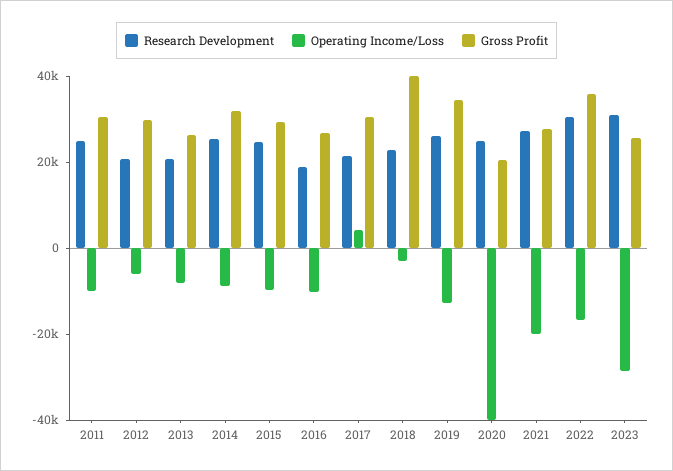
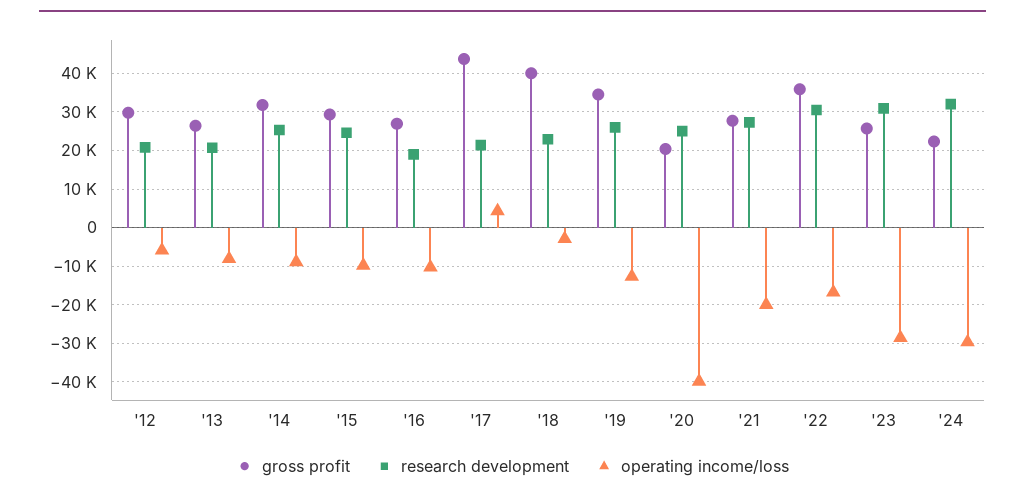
Research Development, 2011: 25000 -> none
Operating Income/Loss, 2011: -10000 -> none
Gross Profit, 2011: 30000 -> none
Gross Profit, 2017: 30000 -> 44000
Gross Profit, '24: none -> 22000
Research Development, '24: none -> 32000
Operating Income/Loss, '24: none -> -30000

